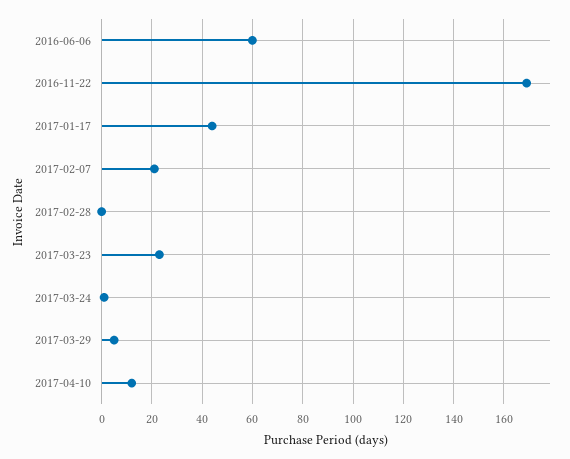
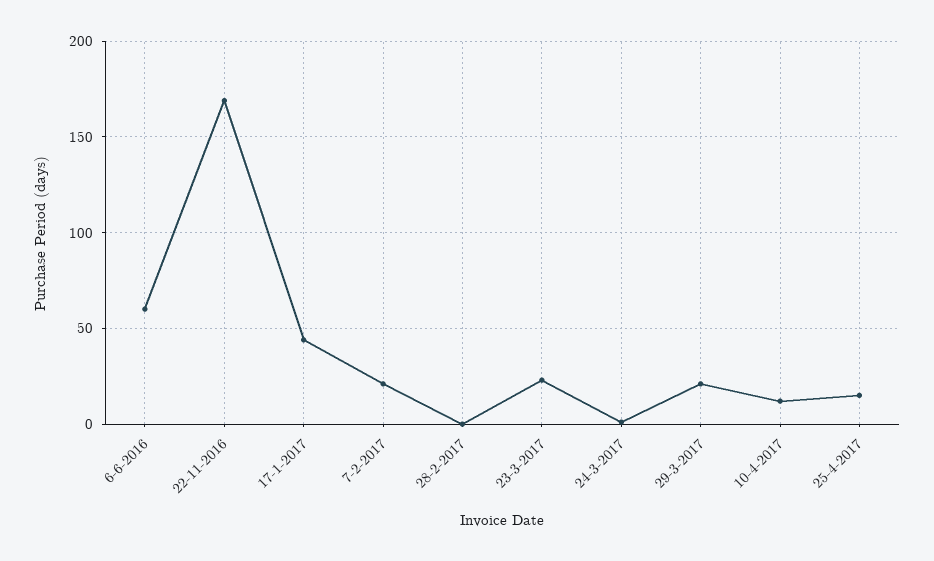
2017-03-29: 5 -> 20
25-4-2017: none -> 15

